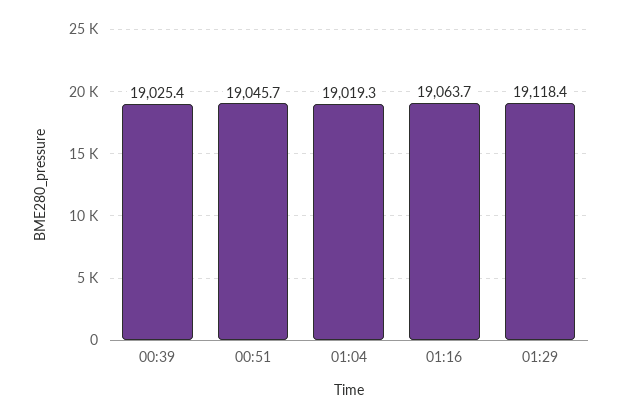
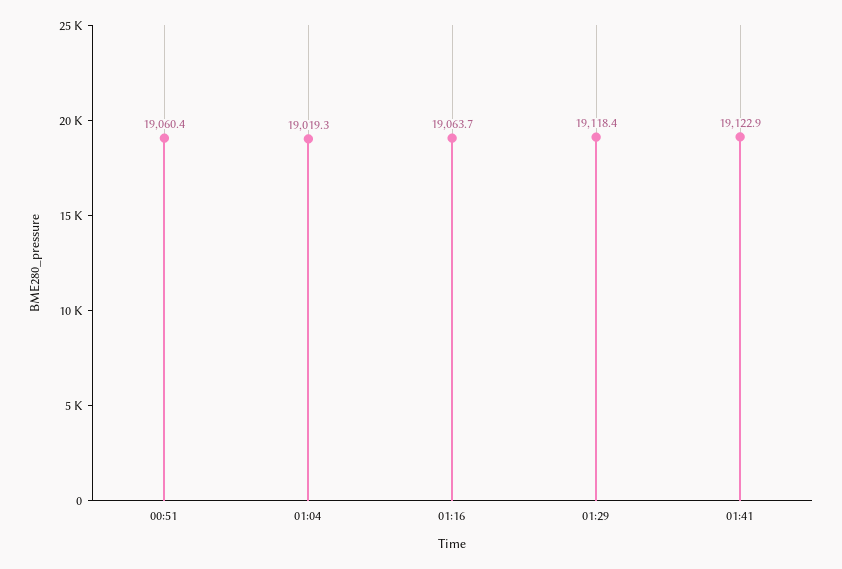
00:39: 19025.4 -> none
00:51: 19045.7 -> 19060.4
01:41: none -> 19122.9

